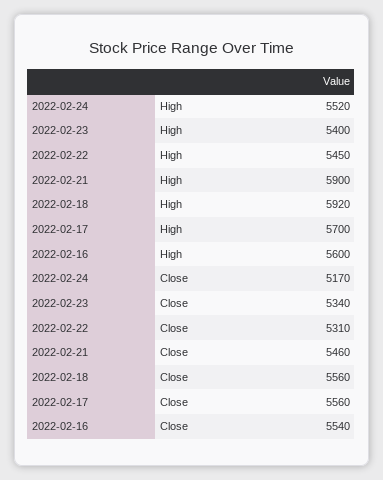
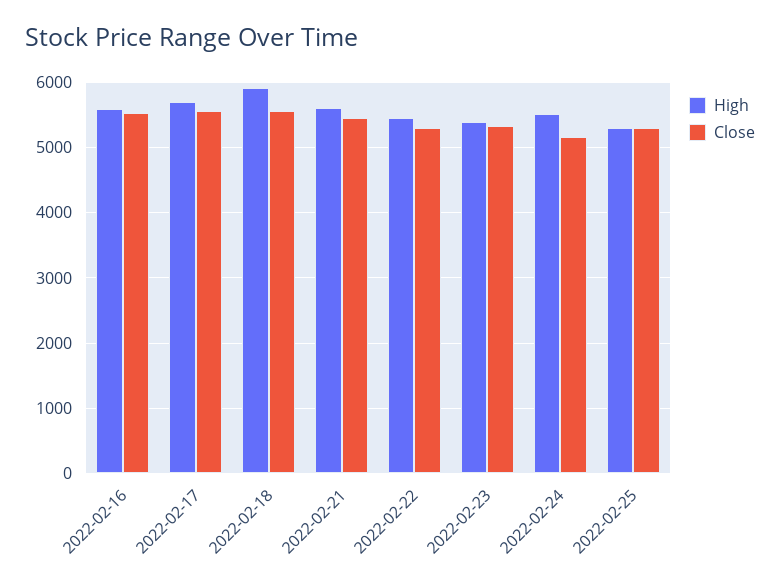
High, 2022-02-21: 5900 -> 5600
High, 2022-02-25: none -> 5300
Close, 2022-02-25: none -> 5300

